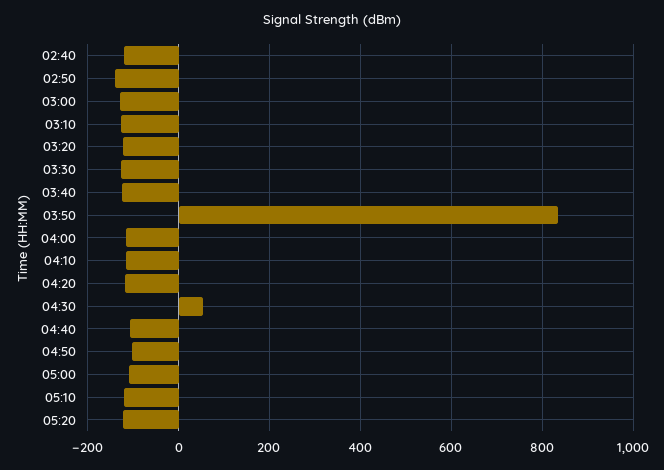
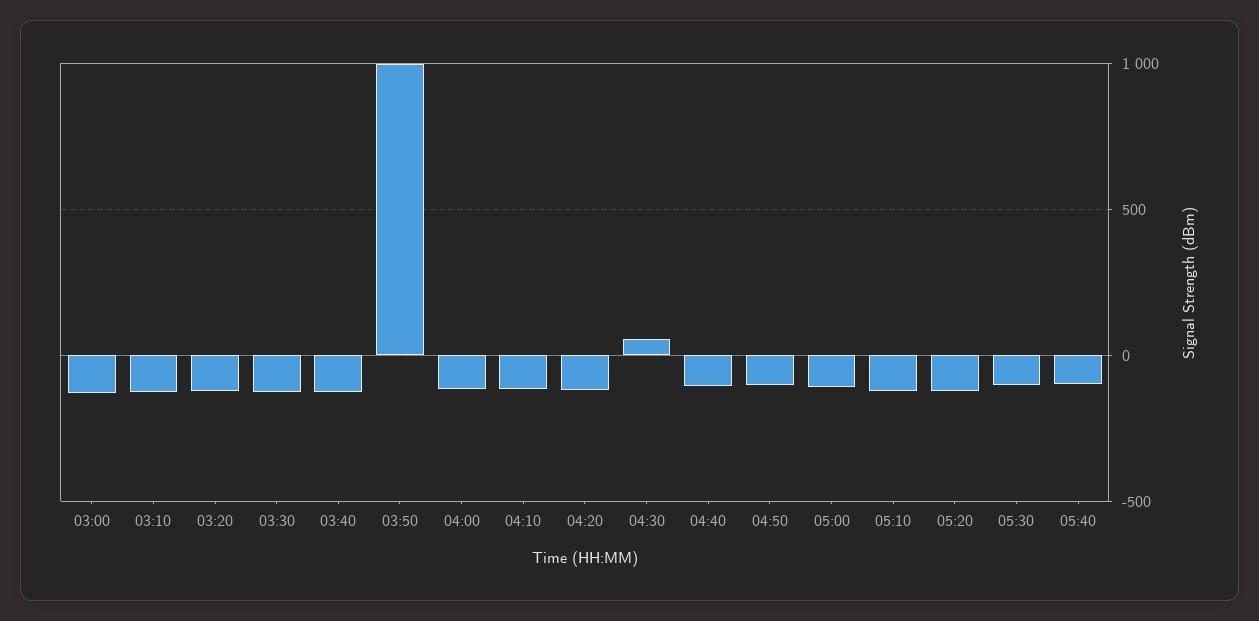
02:40: -120 -> none
02:50: -140 -> none
03:50: 840 -> 1000
05:30: none -> -100
05:40: none -> -100

